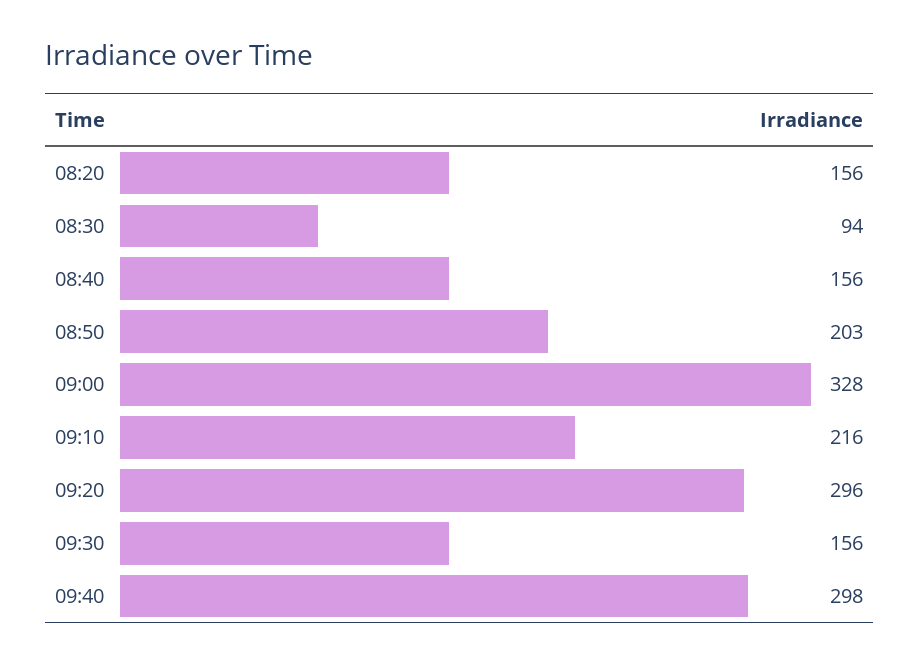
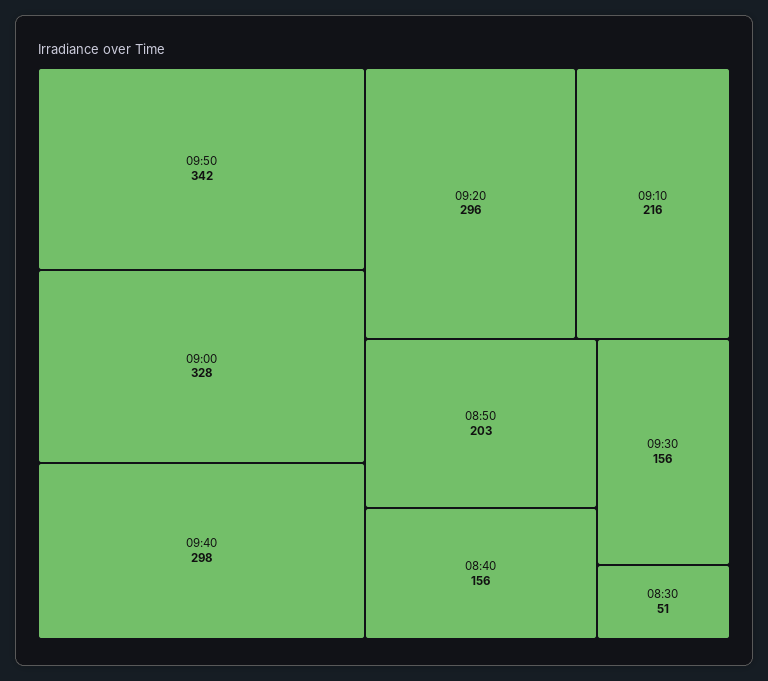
08:20: 156 -> none
08:30: 94 -> 51
09:50: none -> 342

